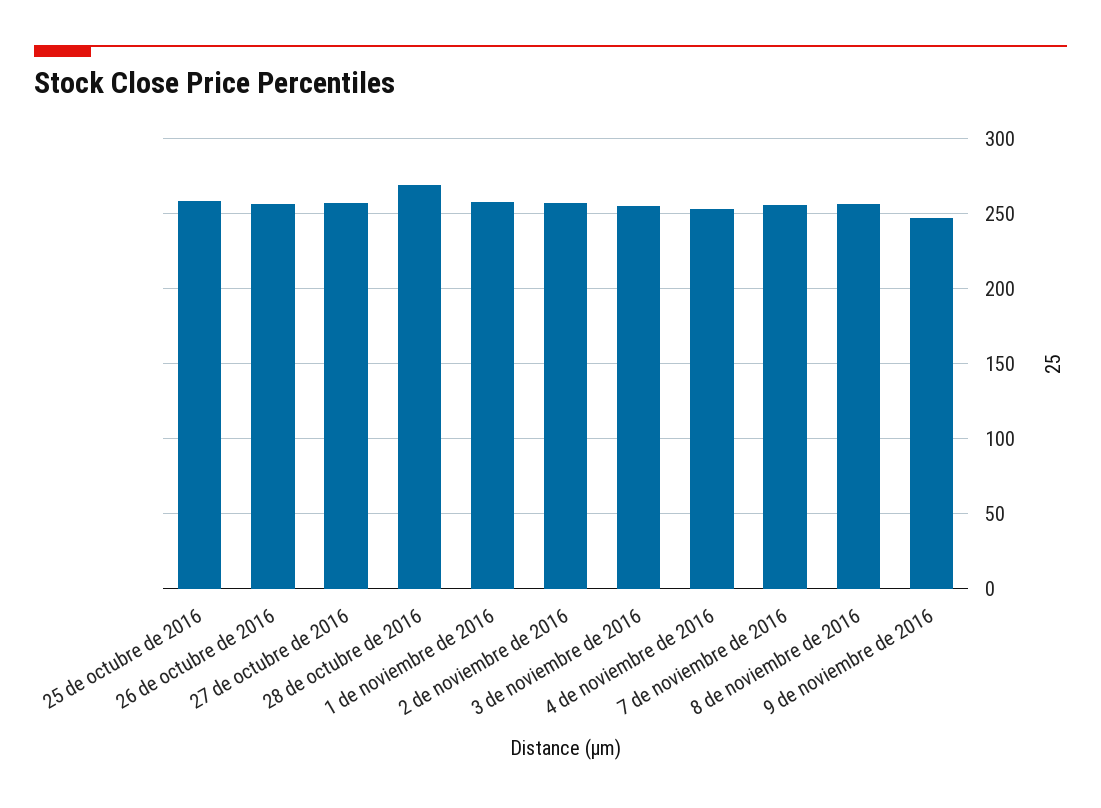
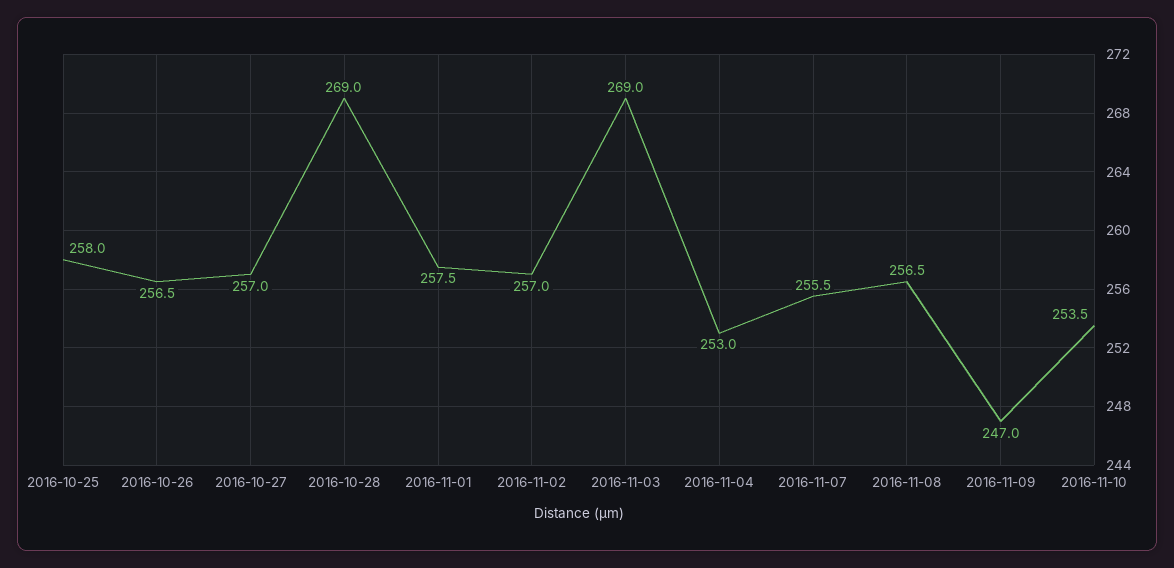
3 de noviembre de 2016: 255 -> 269
2016-11-10: none -> 253.5

